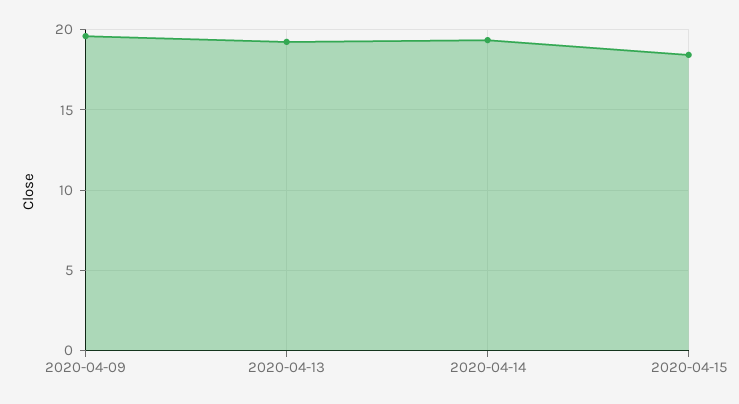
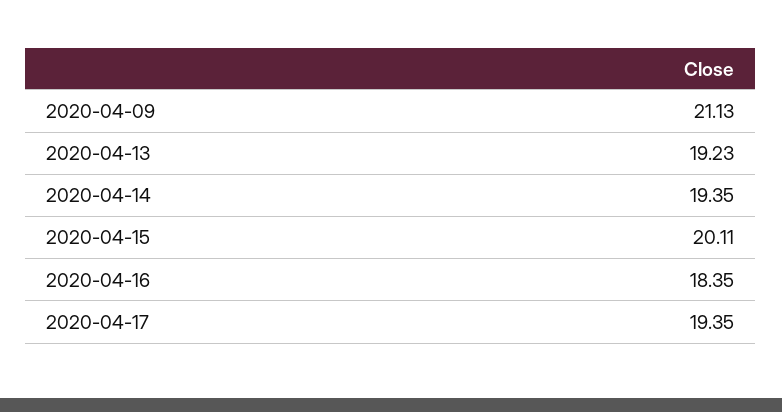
2020-04-09: 19.5 -> 21.13
2020-04-15: 18.5 -> 20.11
2020-04-16: none -> 18.35
2020-04-17: none -> 19.35

